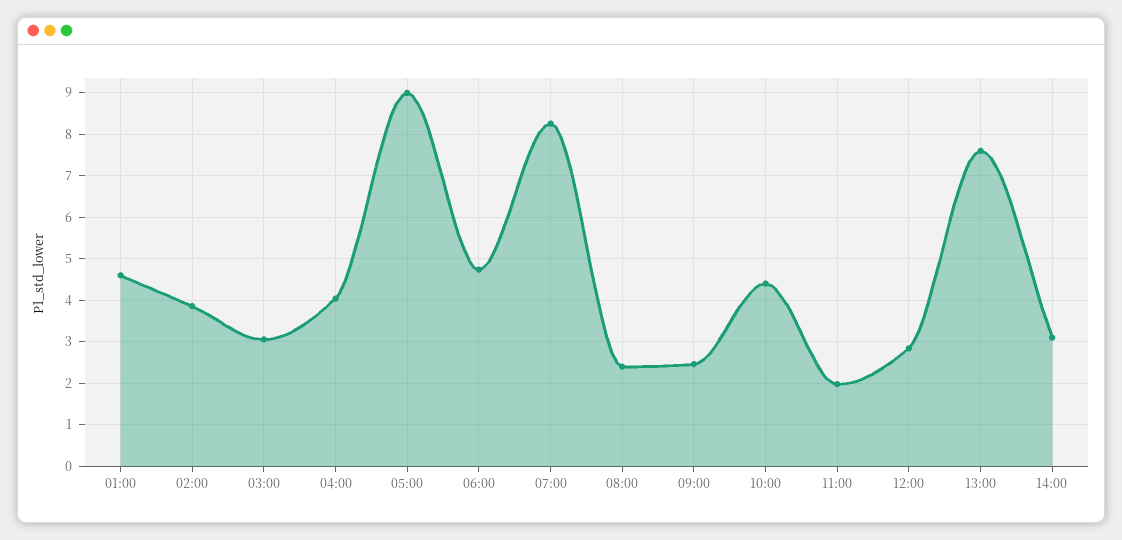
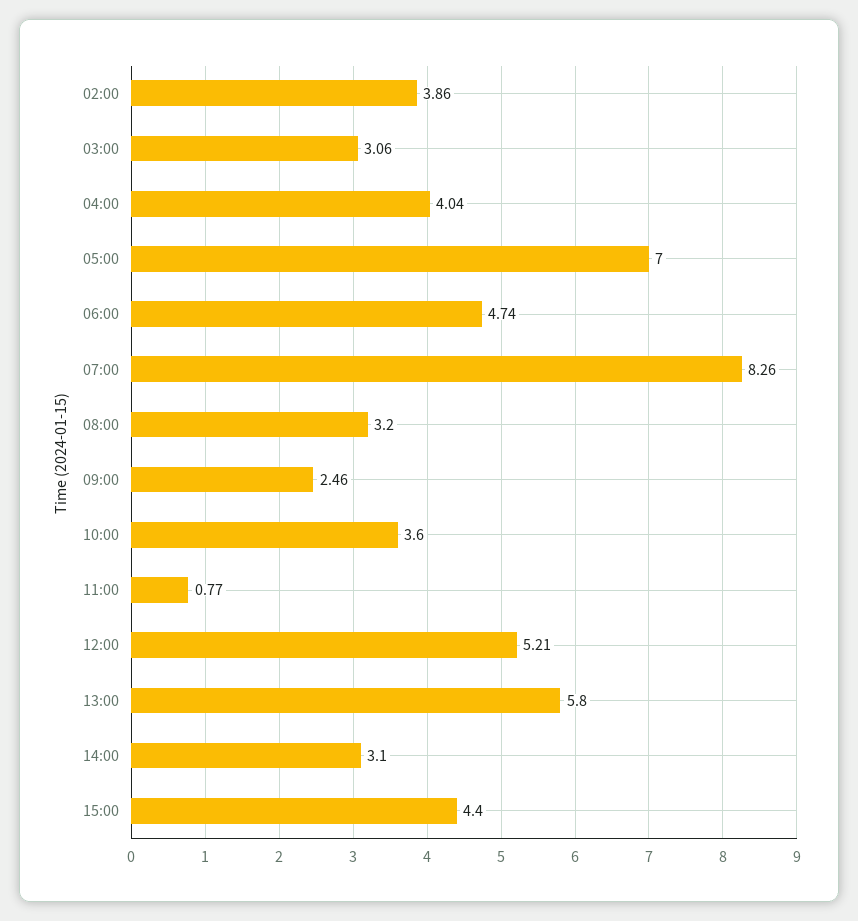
01:00: 4.6 -> none
05:00: 9 -> 7
08:00: 2.4 -> 3.2
10:00: 4.4 -> 3.6
11:00: 2 -> 0.77
12:00: 2.8 -> 5.21
13:00: 7.6 -> 5.8
15:00: none -> 4.4

